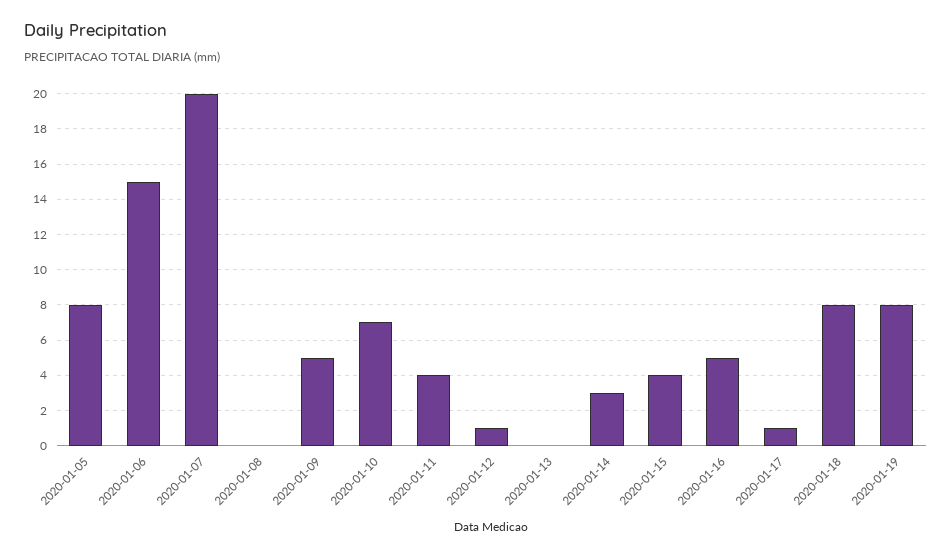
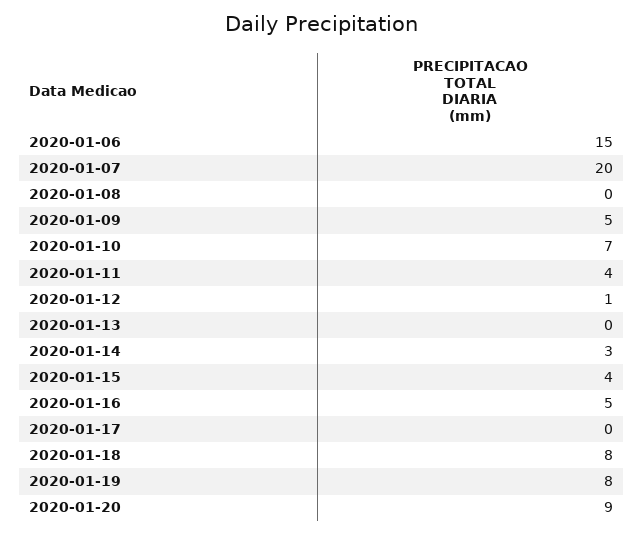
2020-01-05: 8 -> none
2020-01-17: 1 -> 0
2020-01-20: none -> 9

